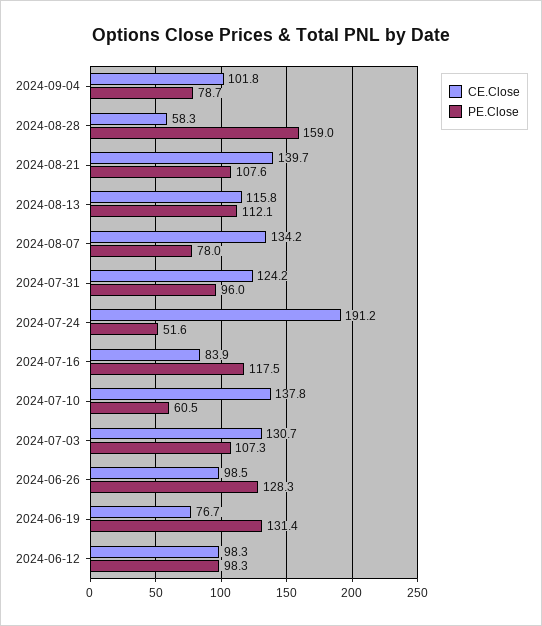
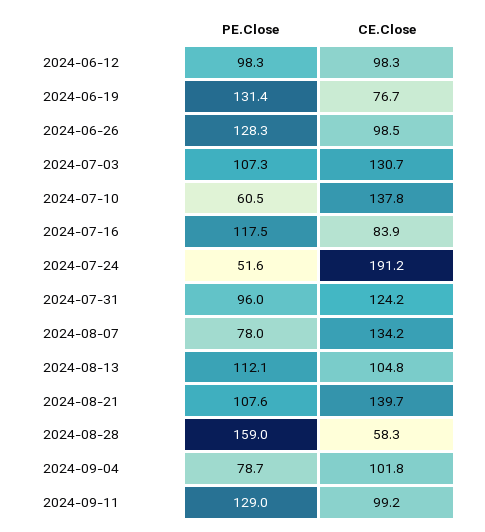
CE.Close, 2024-08-13: 115.8 -> 104.8
PE.Close, 2024-09-11: none -> 129
CE.Close, 2024-09-11: none -> 99.2

